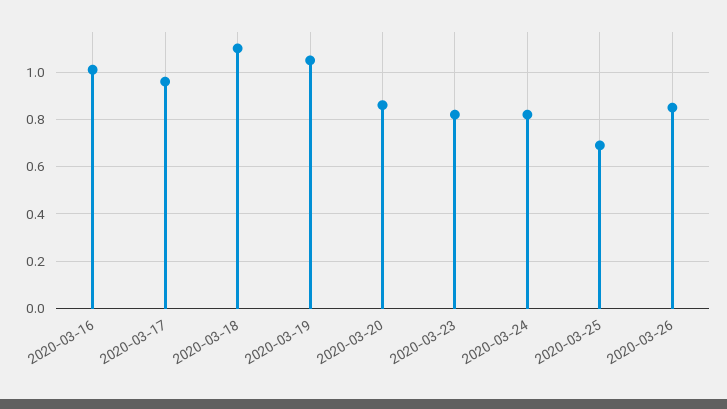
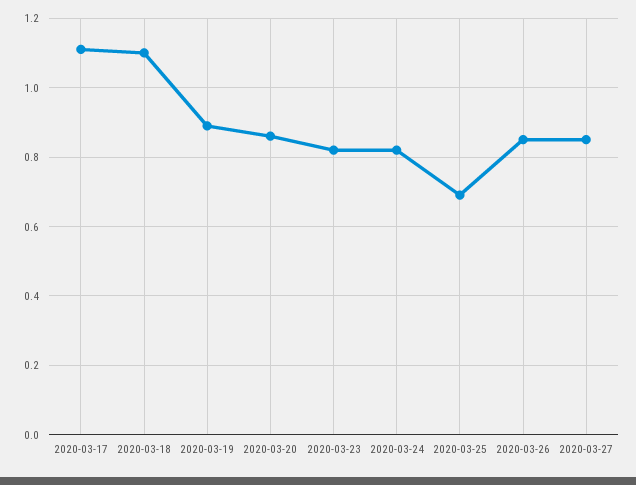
2020-03-16: 1 -> none
2020-03-17: 0.95 -> 1.1
2020-03-19: 1.05 -> 0.9
2020-03-27: none -> 0.85

